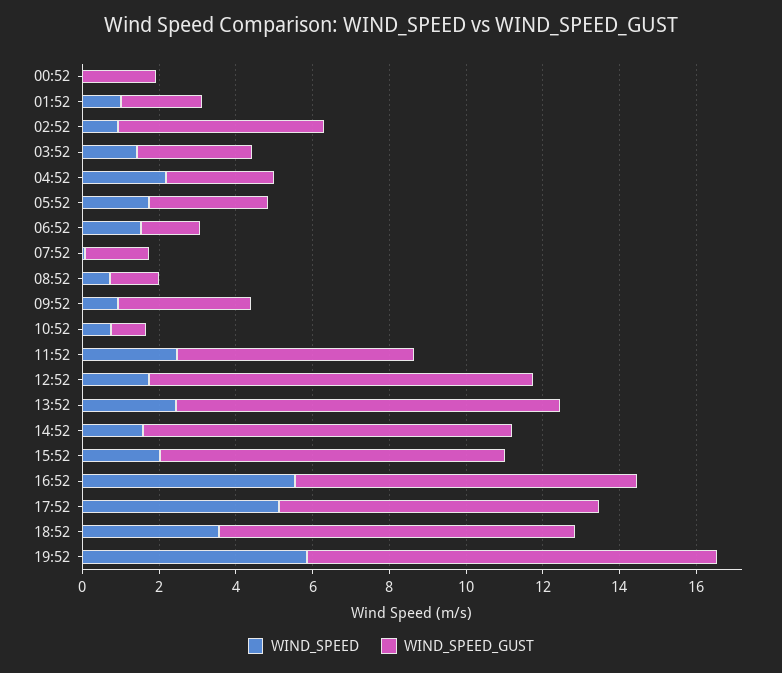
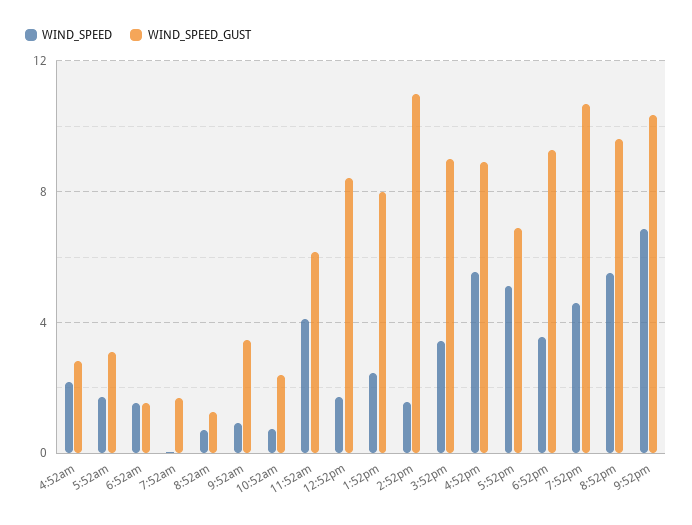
WIND_SPEED, 00:52: 0 -> none
WIND_SPEED_GUST, 00:52: 2 -> none
WIND_SPEED, 01:52: 1 -> none
WIND_SPEED_GUST, 01:52: 2 -> none
WIND_SPEED, 02:52: 1 -> none
WIND_SPEED_GUST, 02:52: 5.5 -> none
WIND_SPEED, 03:52: 1.5 -> none
WIND_SPEED_GUST, 03:52: 3 -> none
WIND_SPEED_GUST, 10:52: 1 -> 2.5
WIND_SPEED, 11:52: 2.5 -> 4
WIND_SPEED_GUST, 12:52: 10 -> 8.5
WIND_SPEED_GUST, 13:52: 10 -> 8
WIND_SPEED_GUST, 14:52: 9.5 -> 11
WIND_SPEED, 15:52: 2 -> 3.5
WIND_SPEED_GUST, 17:52: 8.5 -> 7
WIND_SPEED, 19:52: 6 -> 4.5
WIND_SPEED, 8:52pm: none -> 5.5
WIND_SPEED_GUST, 8:52pm: none -> 9.5
WIND_SPEED, 9:52pm: none -> 7
WIND_SPEED_GUST, 9:52pm: none -> 10.5

